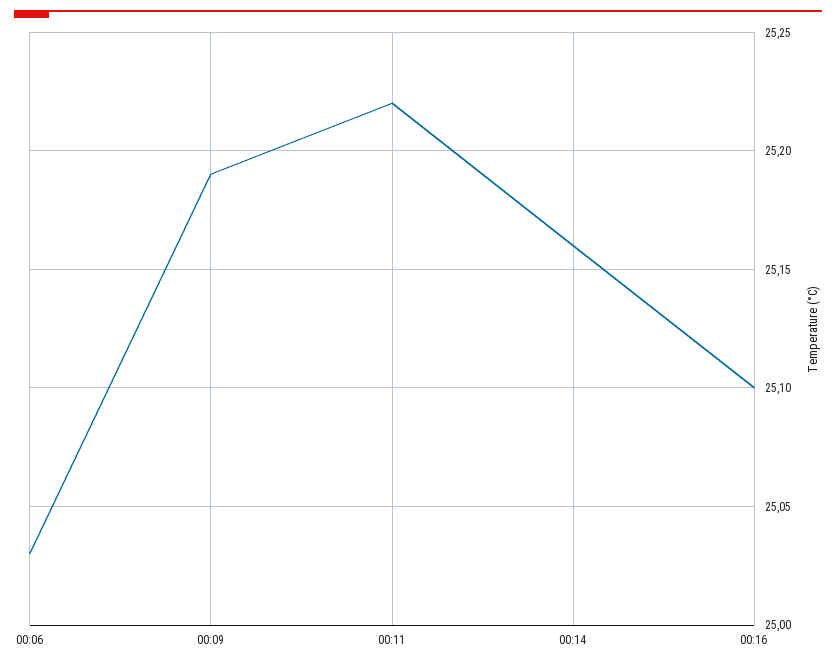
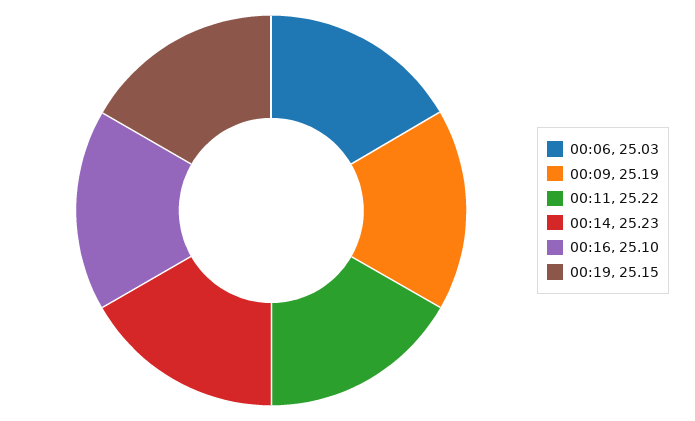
00:14: 25.16 -> 25.23
00:19: none -> 25.15

